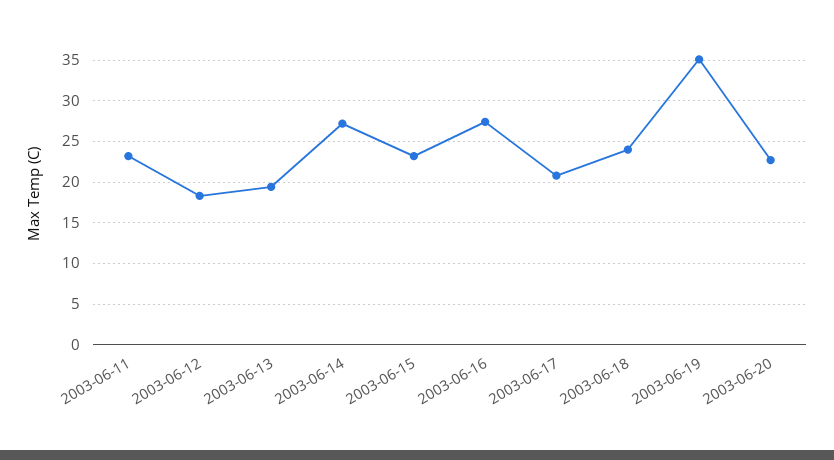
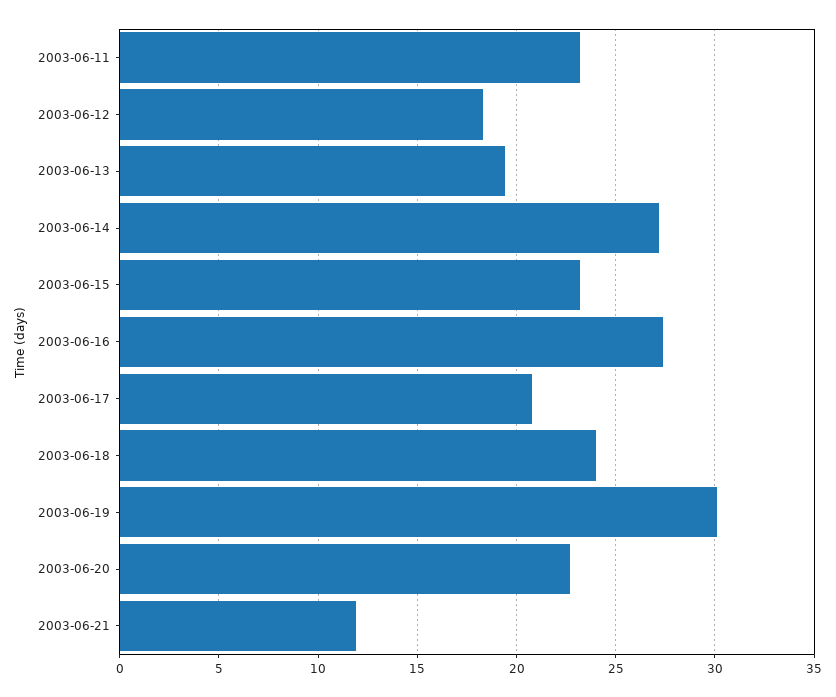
2003-06-19: 35 -> 30
2003-06-21: none -> 12

